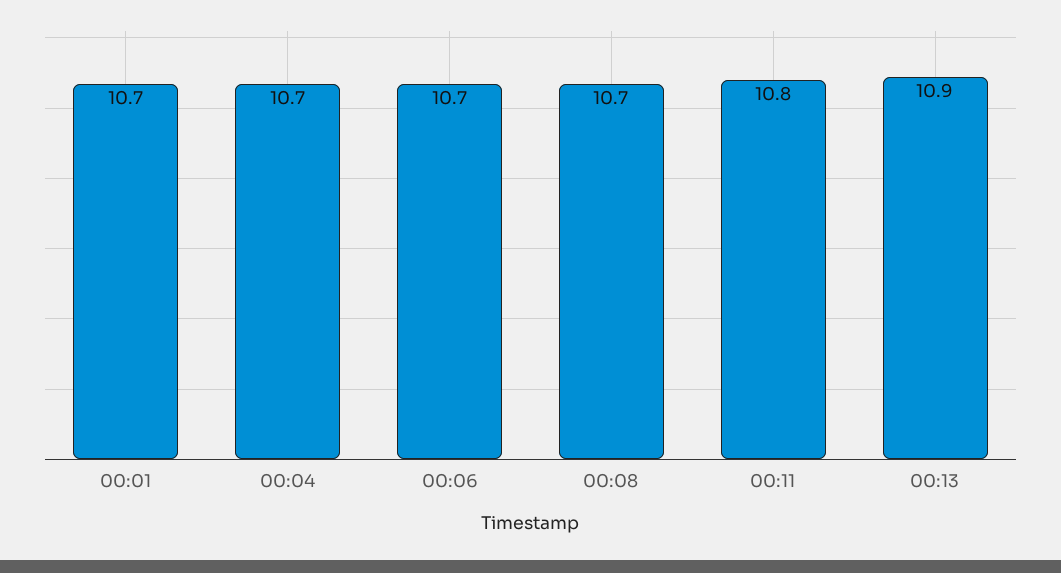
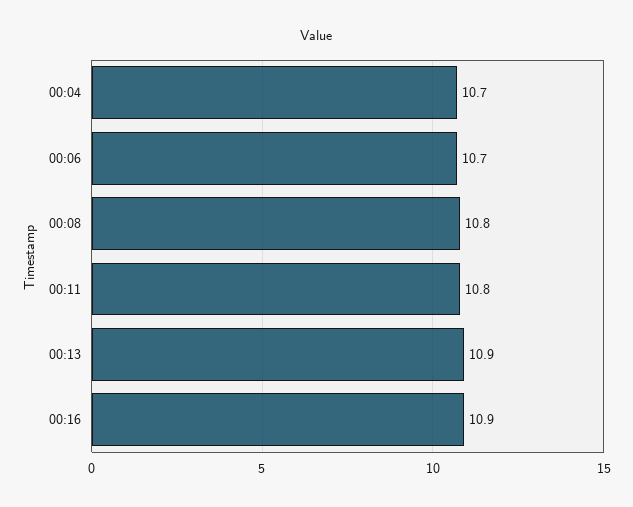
00:01: 10.7 -> none
00:08: 10.7 -> 10.8
00:16: none -> 10.9

